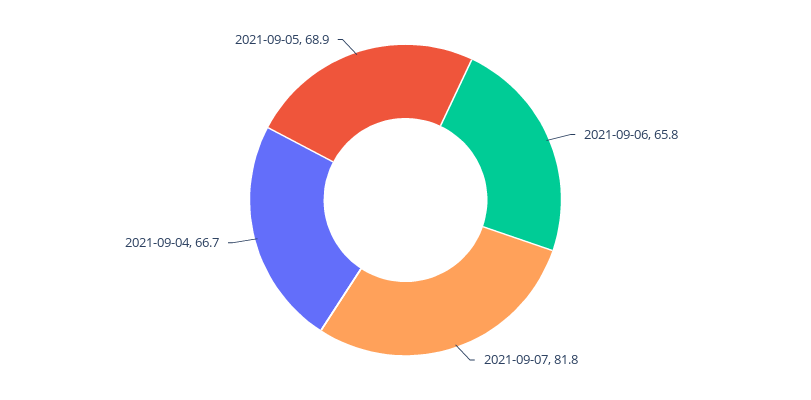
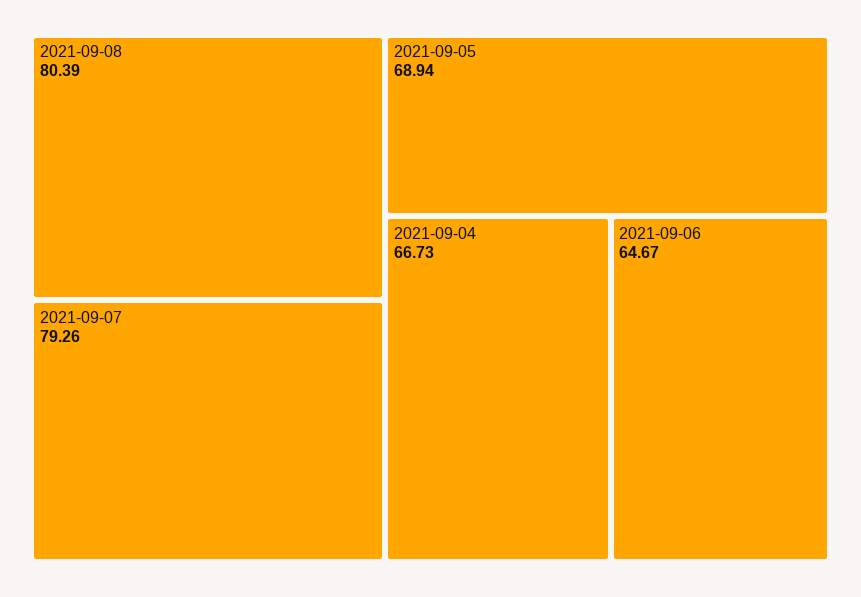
2021-09-06: 65.8 -> 64.67
2021-09-07: 81.8 -> 79.26
2021-09-08: none -> 80.39

